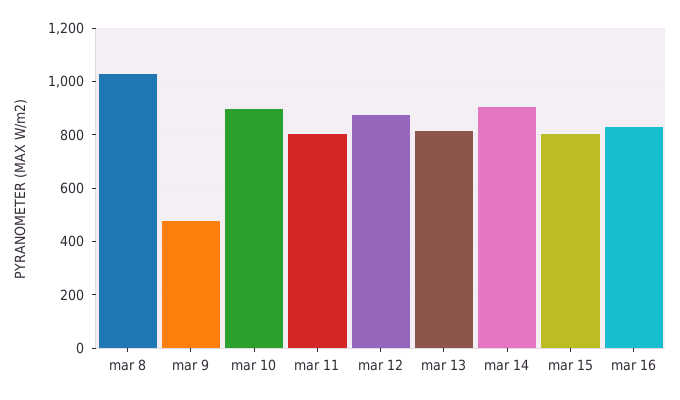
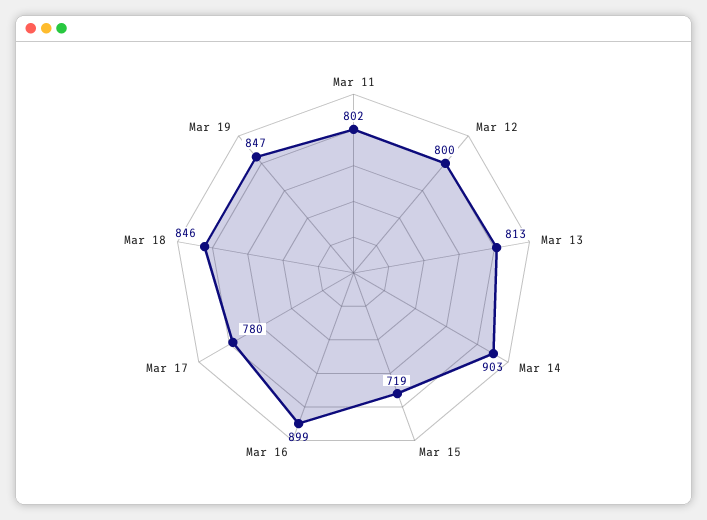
mar 8: 1025 -> none
mar 9: 475 -> none
mar 10: 900 -> none
mar 12: 875 -> 800
mar 15: 800 -> 719
mar 16: 825 -> 899
Mar 17: none -> 780
Mar 18: none -> 846
Mar 19: none -> 847

